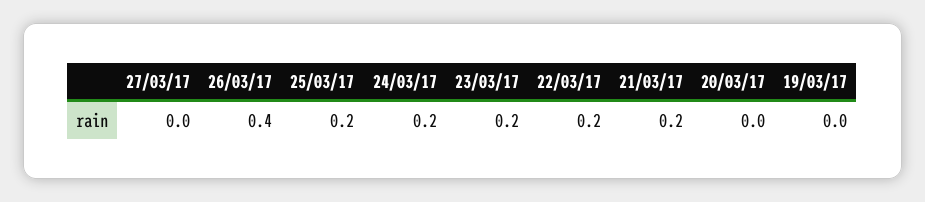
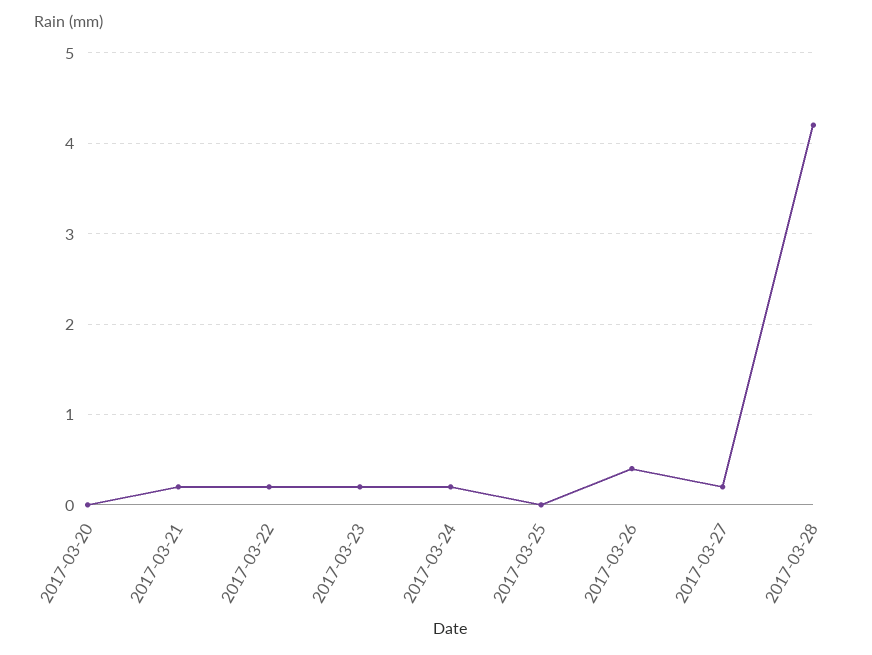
27/03/17: 0 -> 0.2
25/03/17: 0.2 -> 0
19/03/17: 0 -> none
2017-03-28: none -> 4.2

